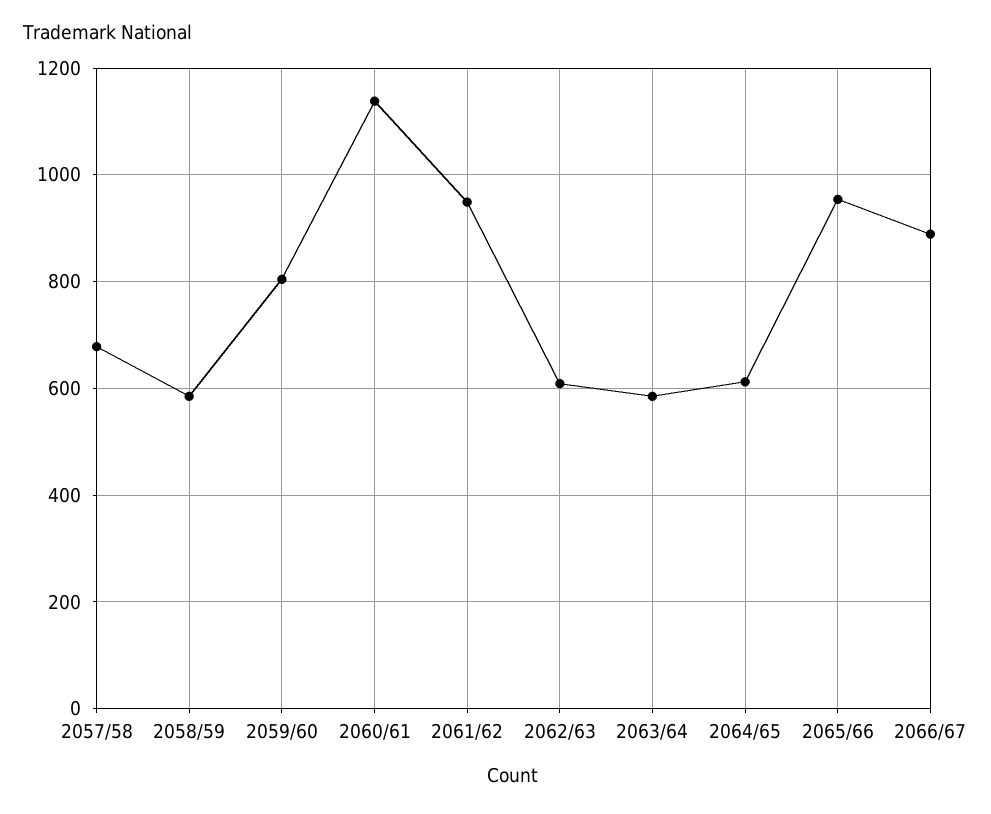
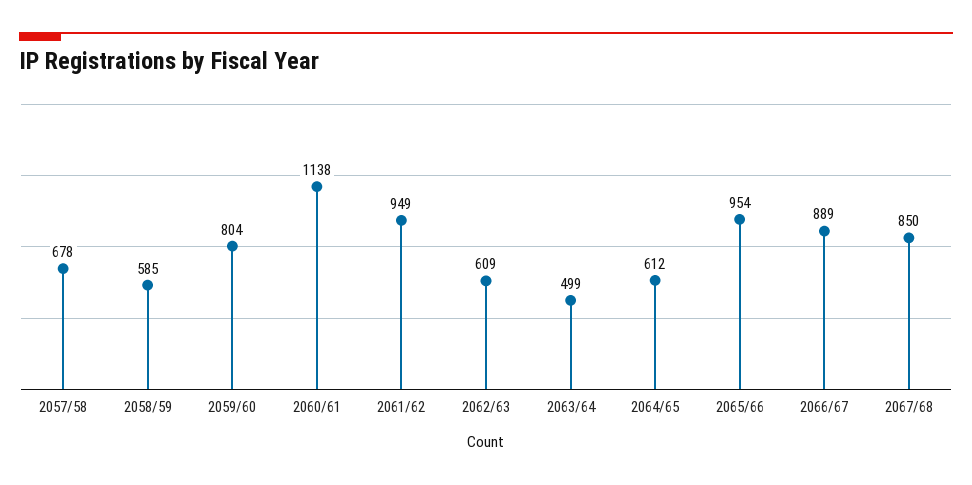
2063/64: 580 -> 499
2067/68: none -> 850

